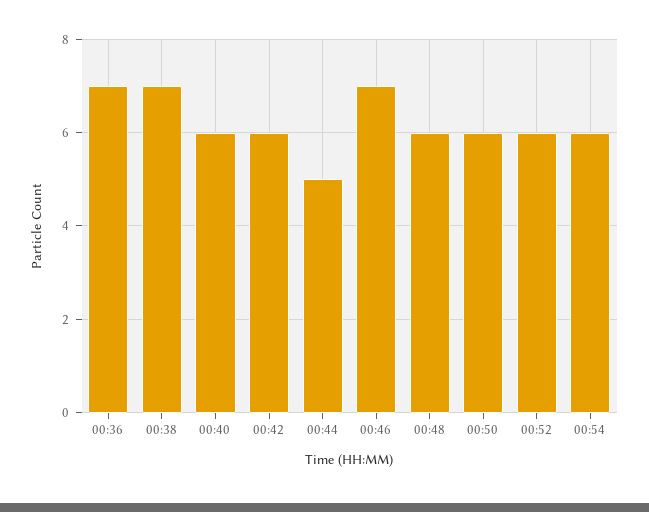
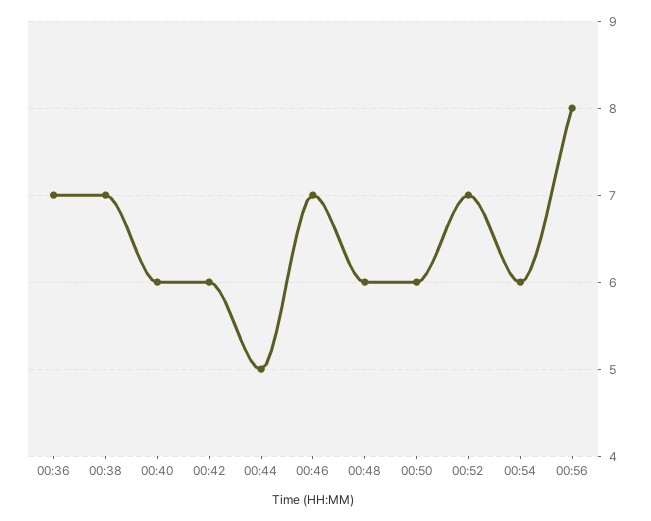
00:52: 6 -> 7
00:56: none -> 8

